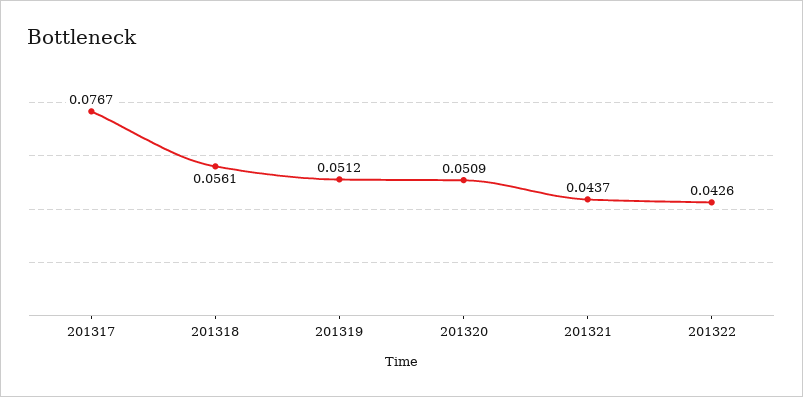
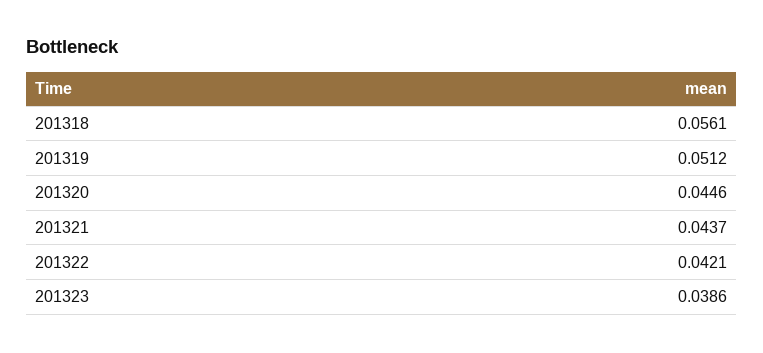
201317: 0.0767 -> none
201320: 0.0509 -> 0.0446
201322: 0.0426 -> 0.0421
201323: none -> 0.0386

